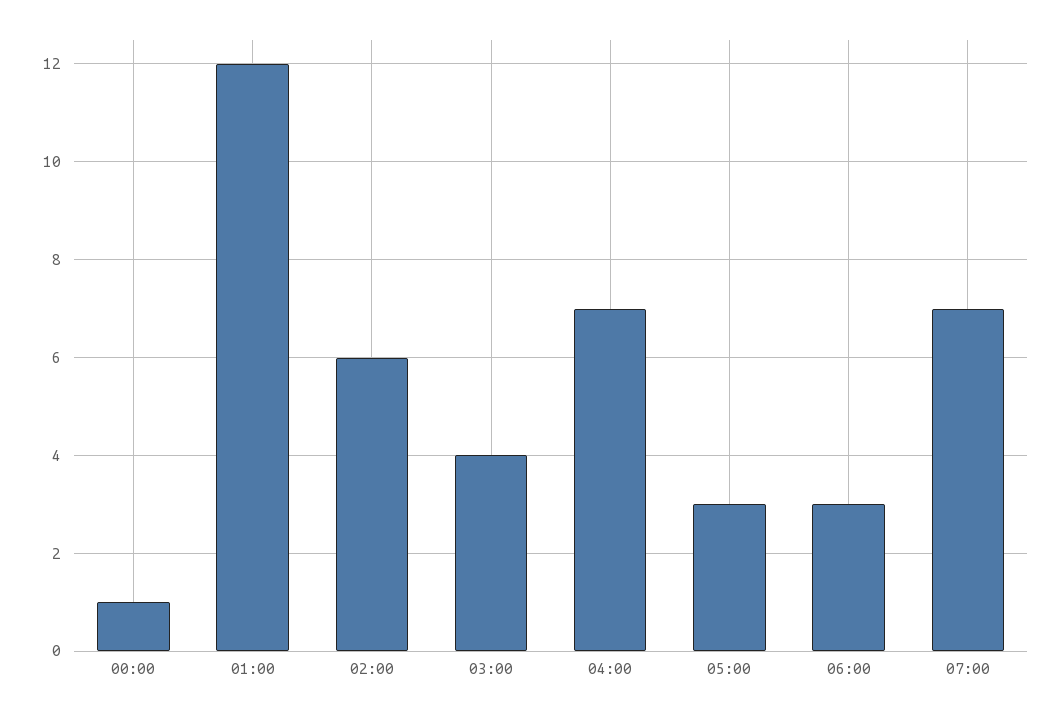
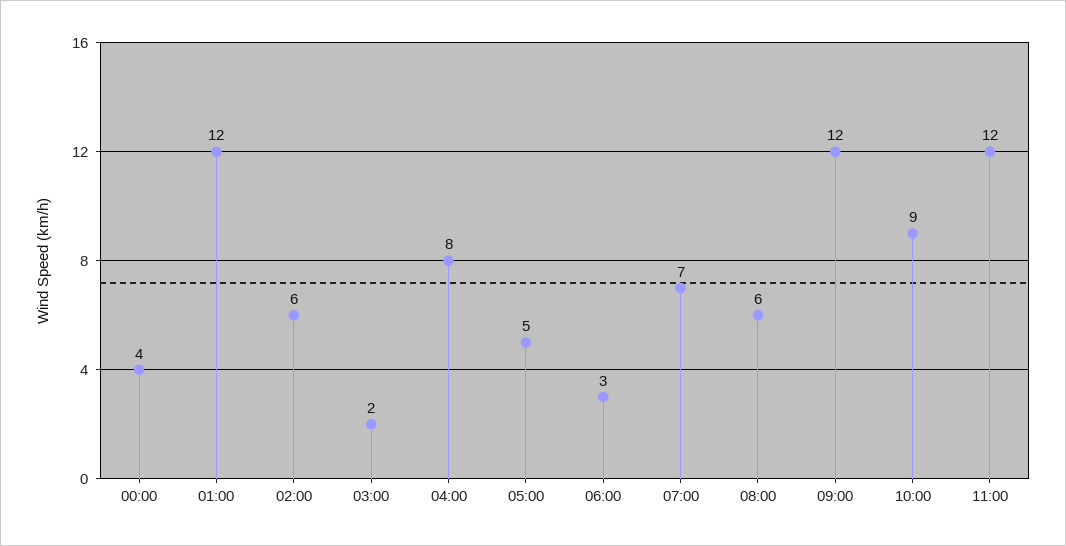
00:00: 1 -> 4
03:00: 4 -> 2
04:00: 7 -> 8
05:00: 3 -> 5
08:00: none -> 6
09:00: none -> 12
10:00: none -> 9
11:00: none -> 12

